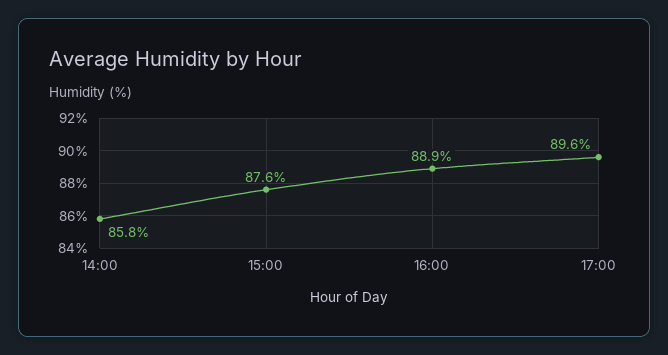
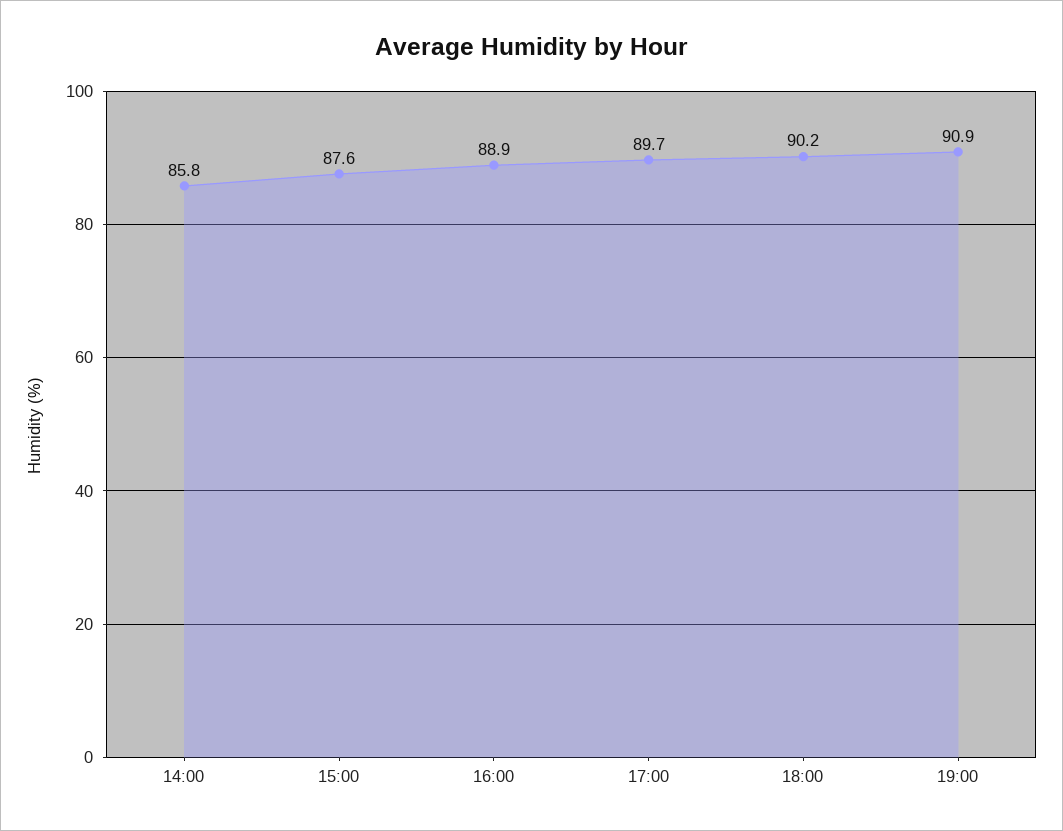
17:00: 89.6 -> 89.7
18:00: none -> 90.2
19:00: none -> 90.9

